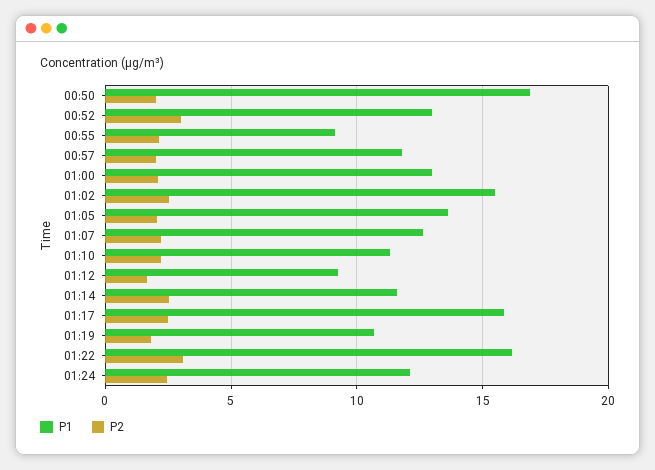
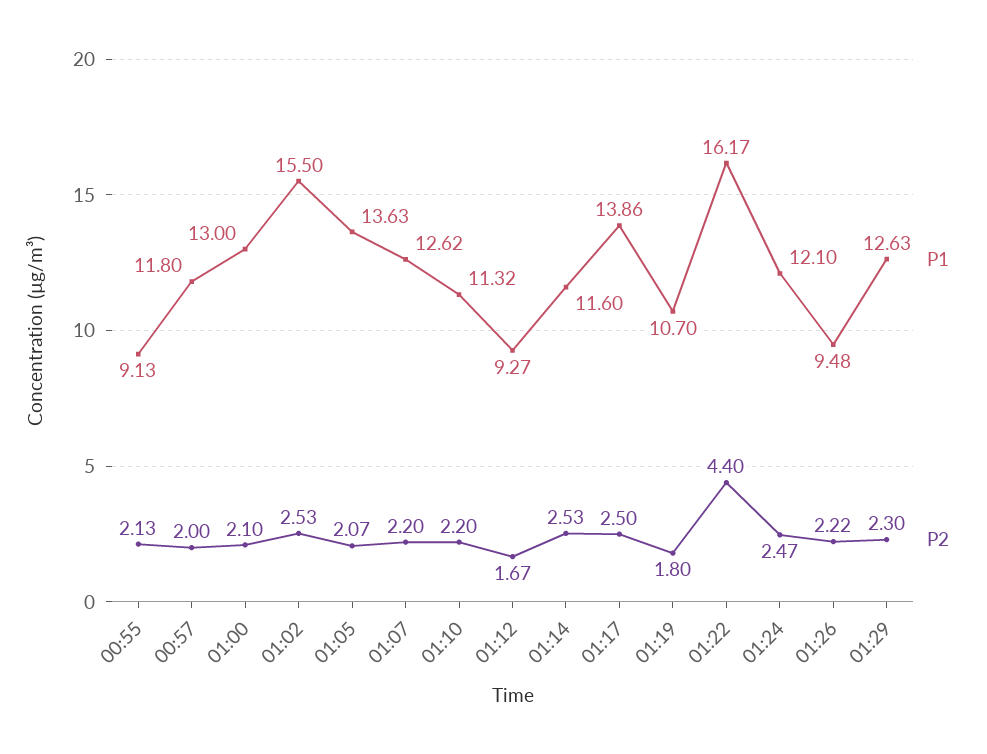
P1, 00:50: 17 -> none
P2, 00:50: 2 -> none
P1, 00:52: 13 -> none
P2, 00:52: 3 -> none
P1, 01:17: 16 -> 13.86
P2, 01:22: 3 -> 4.4
P1, 01:26: none -> 9.48
P2, 01:26: none -> 2.22
P1, 01:29: none -> 12.63
P2, 01:29: none -> 2.3

